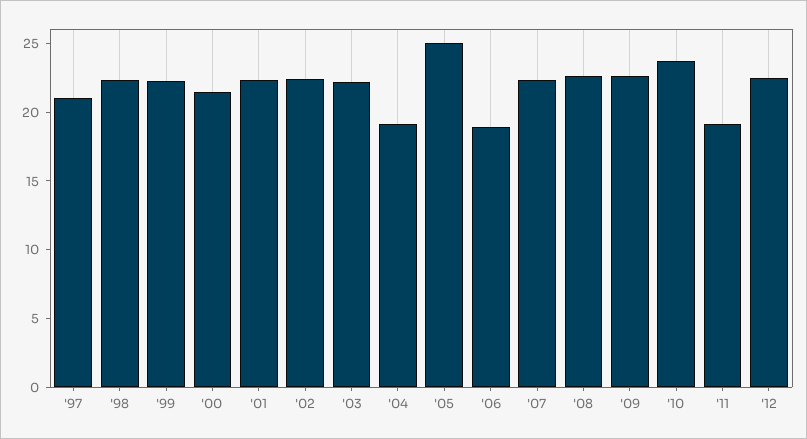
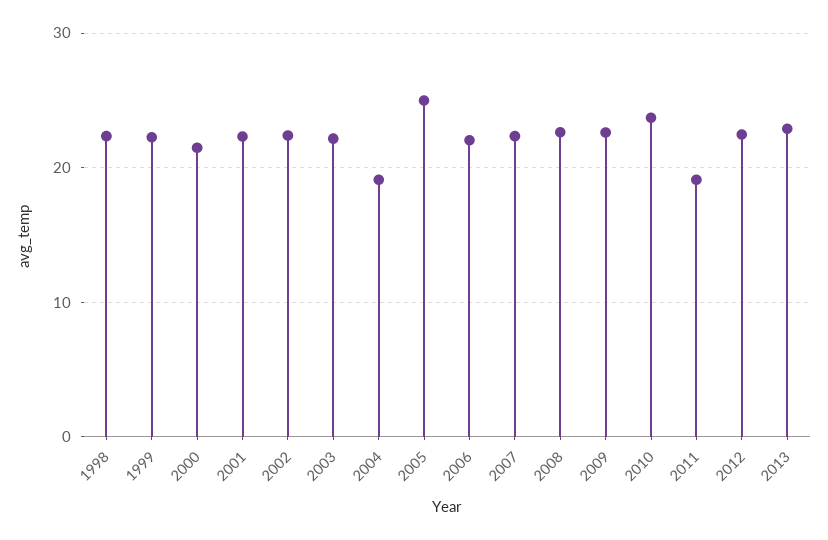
'97: 21 -> none
'06: 19 -> 22
2013: none -> 23

